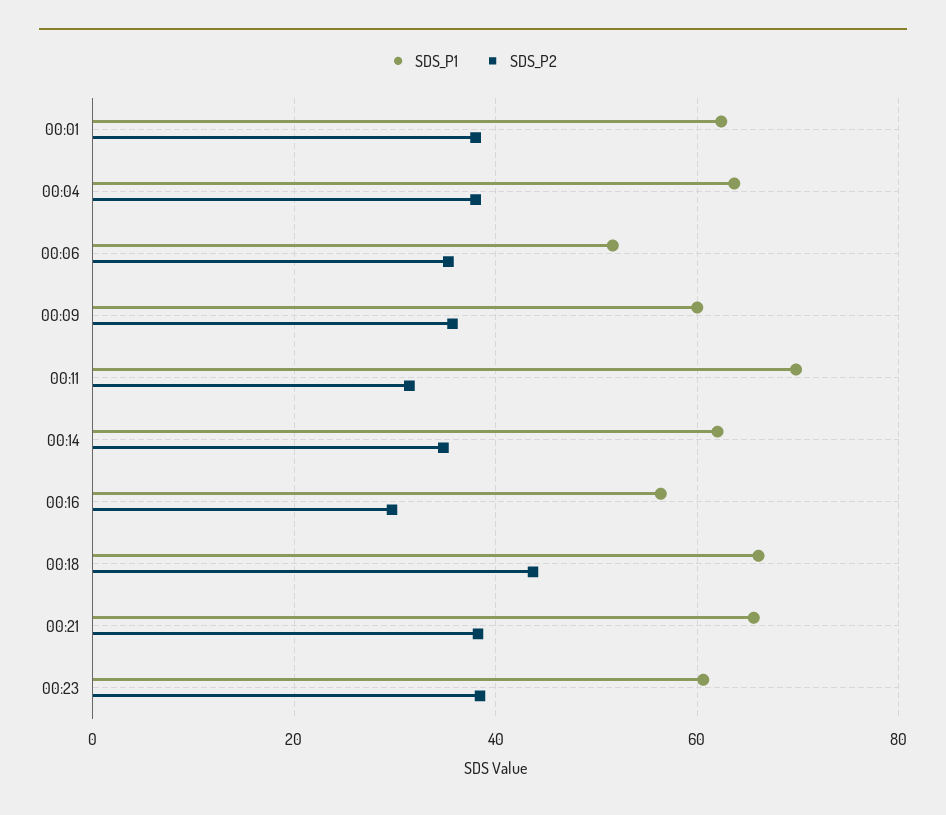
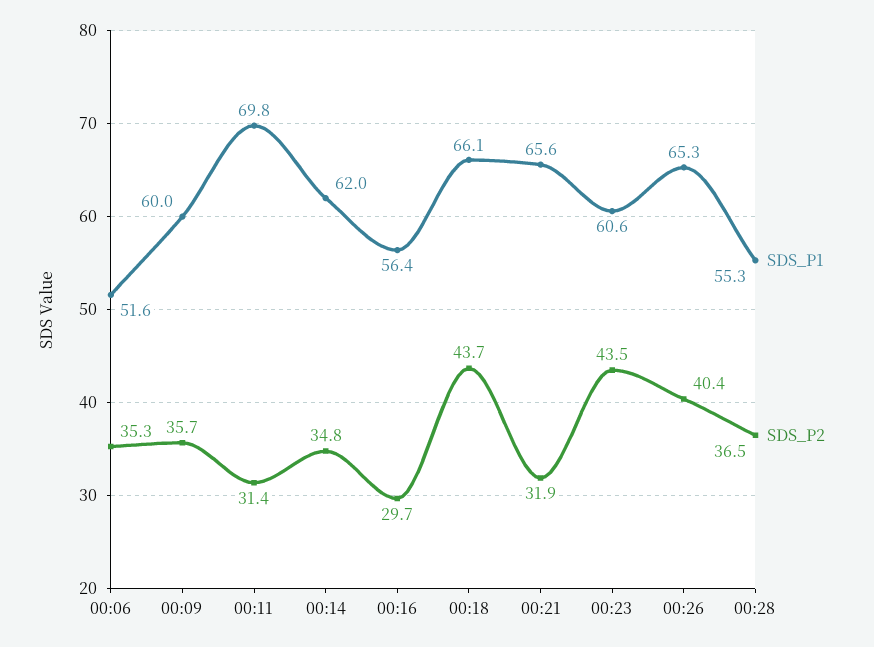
SDS_P1, 00:01: 62 -> none
SDS_P2, 00:01: 38 -> none
SDS_P1, 00:04: 64 -> none
SDS_P2, 00:04: 38 -> none
SDS_P2, 00:21: 38 -> 31.9
SDS_P2, 00:23: 38 -> 43.5
SDS_P1, 00:26: none -> 65.3
SDS_P2, 00:26: none -> 40.4
SDS_P1, 00:28: none -> 55.3
SDS_P2, 00:28: none -> 36.5

